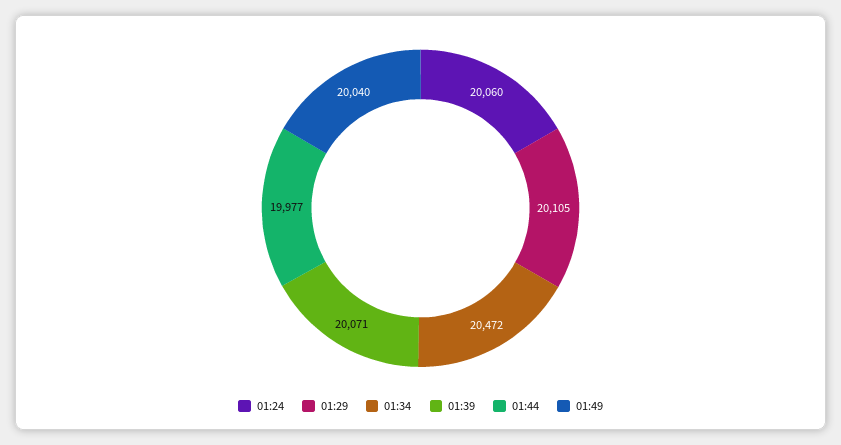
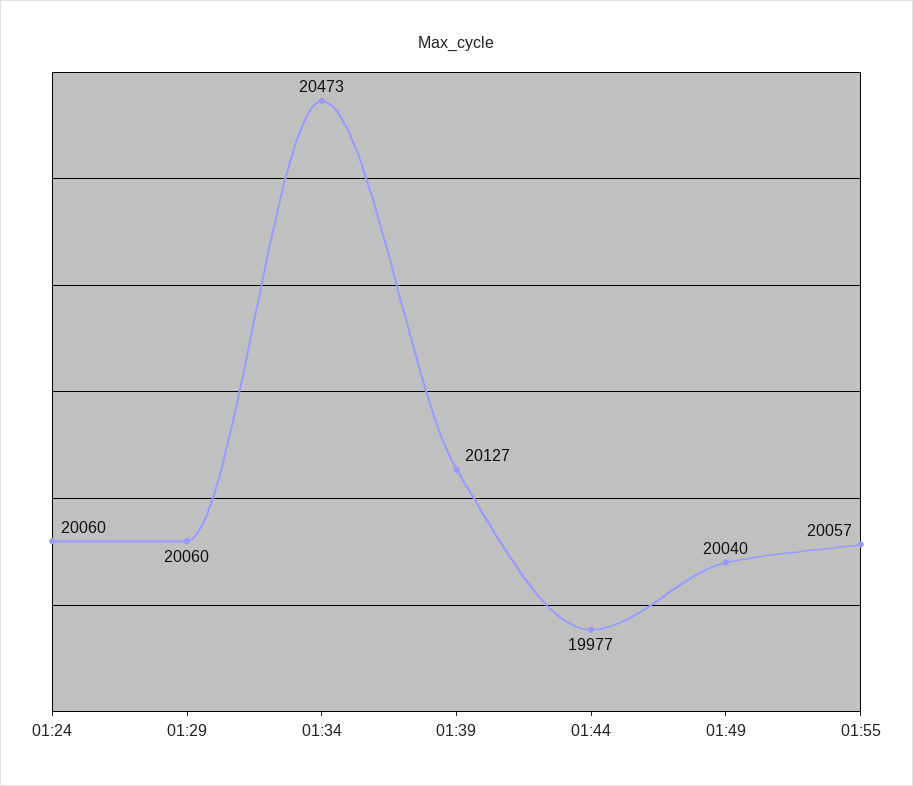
01:29: 20105 -> 20060
01:34: 20472 -> 20473
01:39: 20071 -> 20127
01:55: none -> 20057

